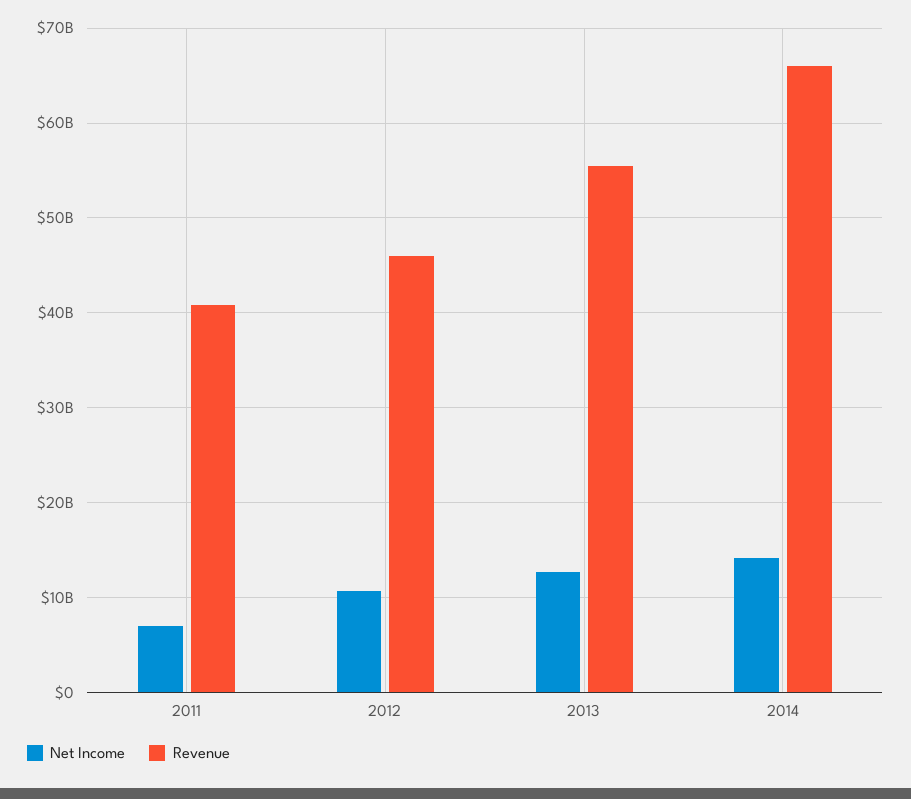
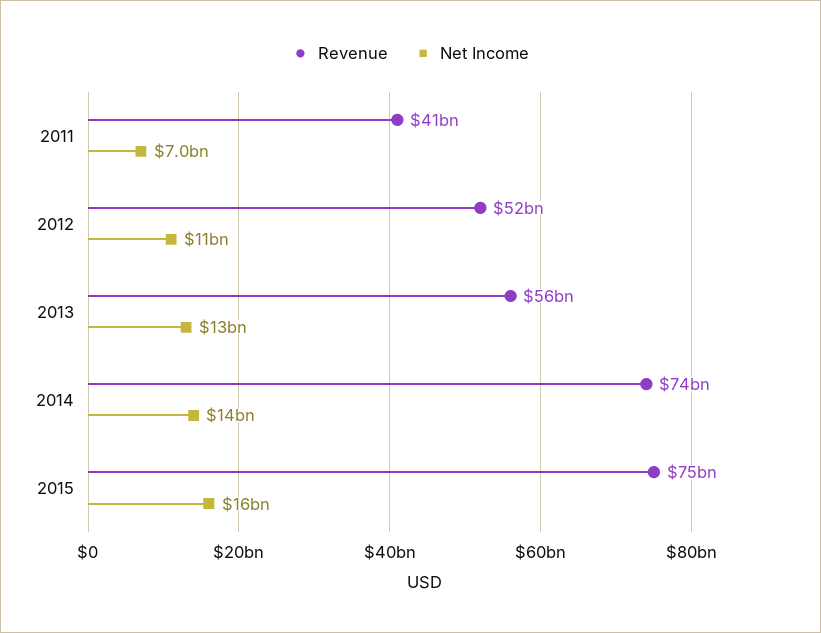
Revenue, 2012: 46000000000 -> 52000000000
Revenue, 2014: 66000000000 -> 74000000000
Revenue, 2015: none -> 75000000000
Net Income, 2015: none -> 16000000000

